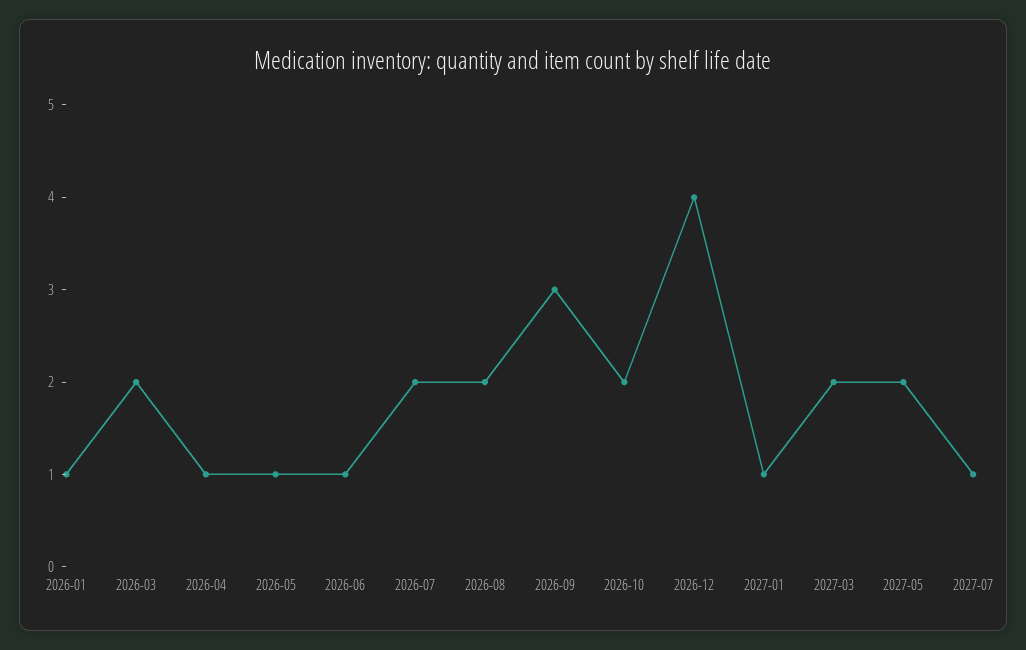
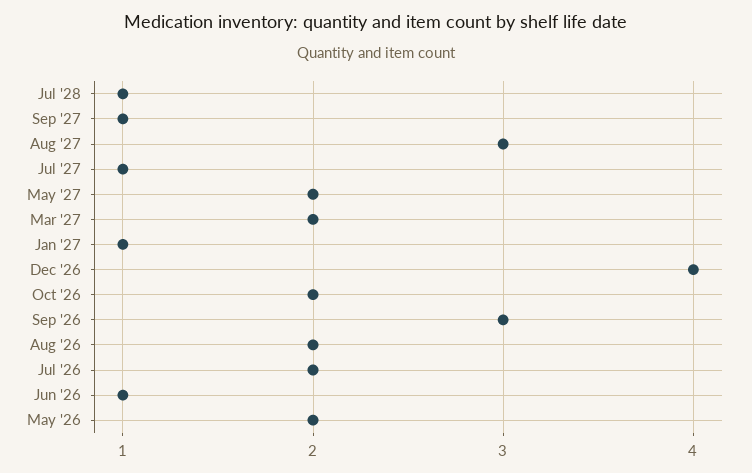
2026-01: 1 -> none
2026-03: 2 -> none
2026-04: 1 -> none
2026-05: 1 -> 2
Jul '28: none -> 1
Sep '27: none -> 1
Aug '27: none -> 3

